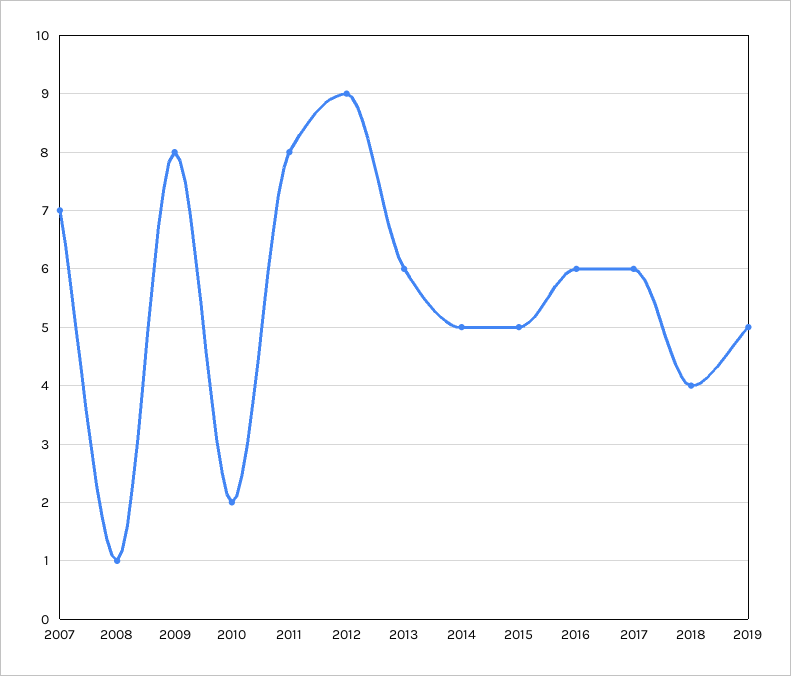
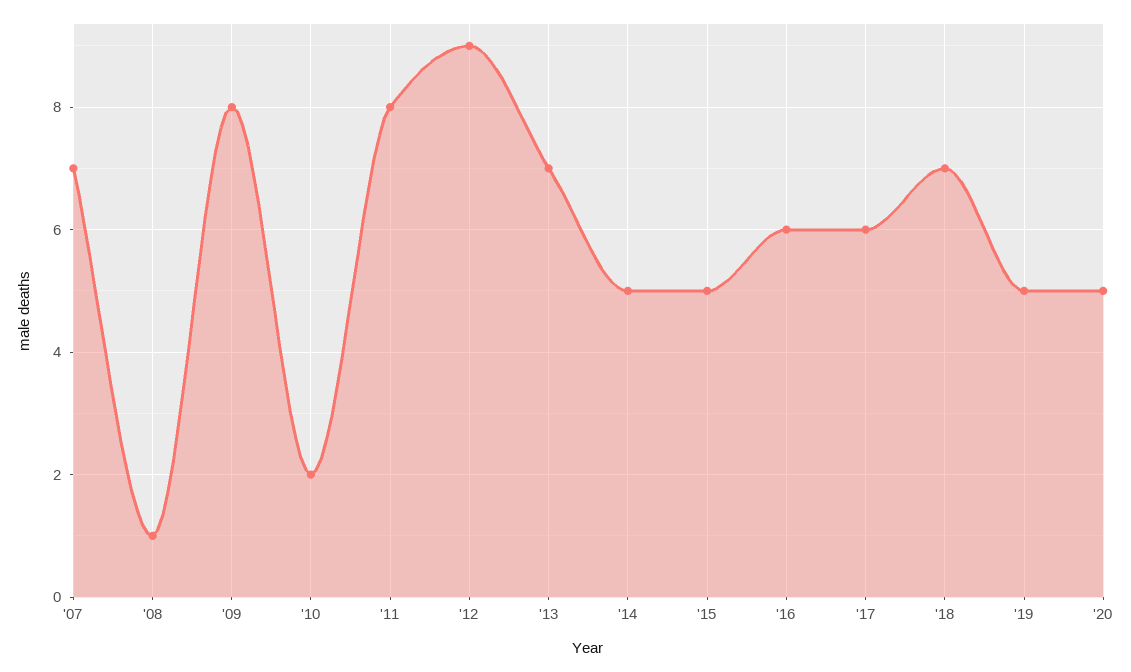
2013: 6 -> 7
2018: 4 -> 7
'20: none -> 5

